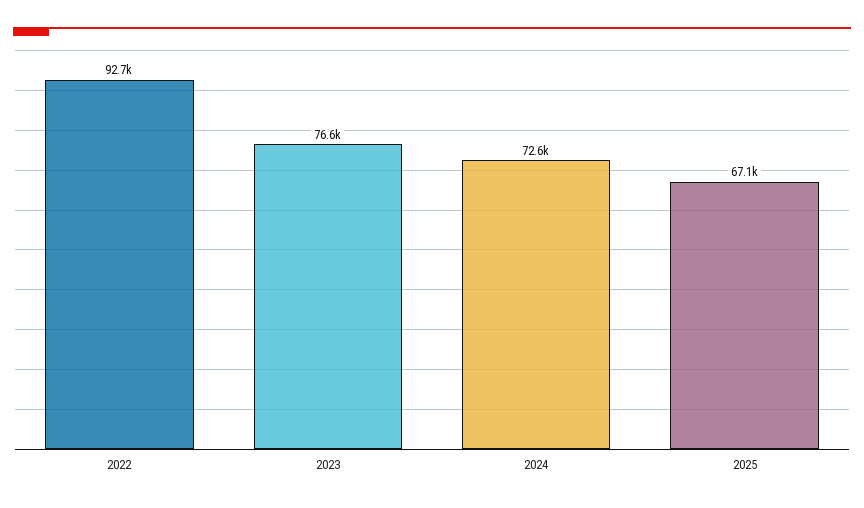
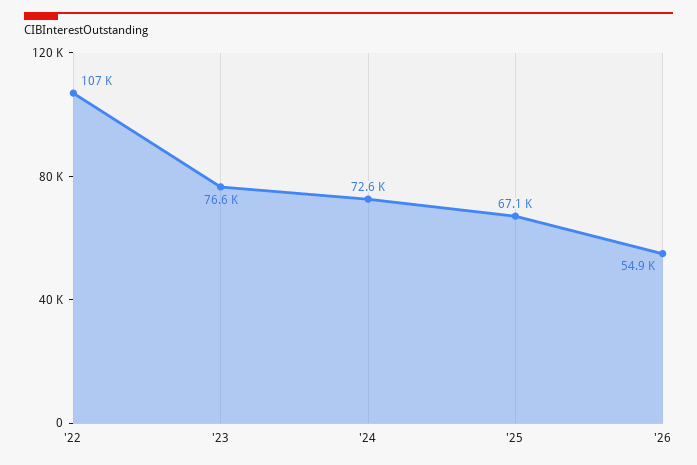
2022: 92700 -> 107000
'26: none -> 54900

